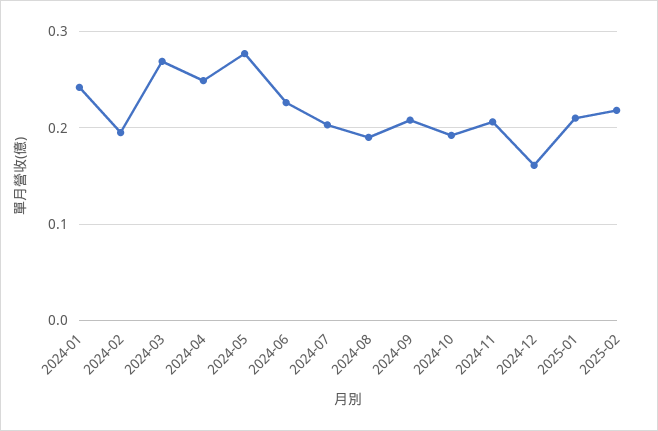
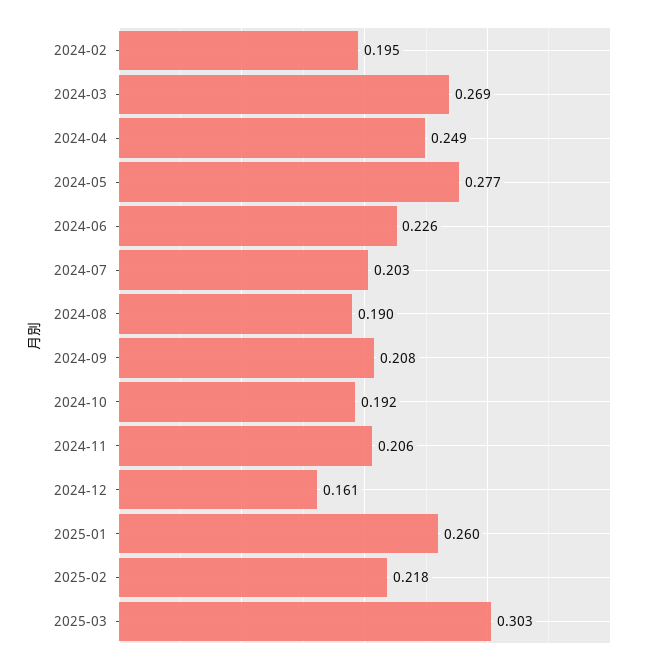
2024-01: 0.24 -> none
2025-01: 0.21 -> 0.26
2025-03: none -> 0.303

